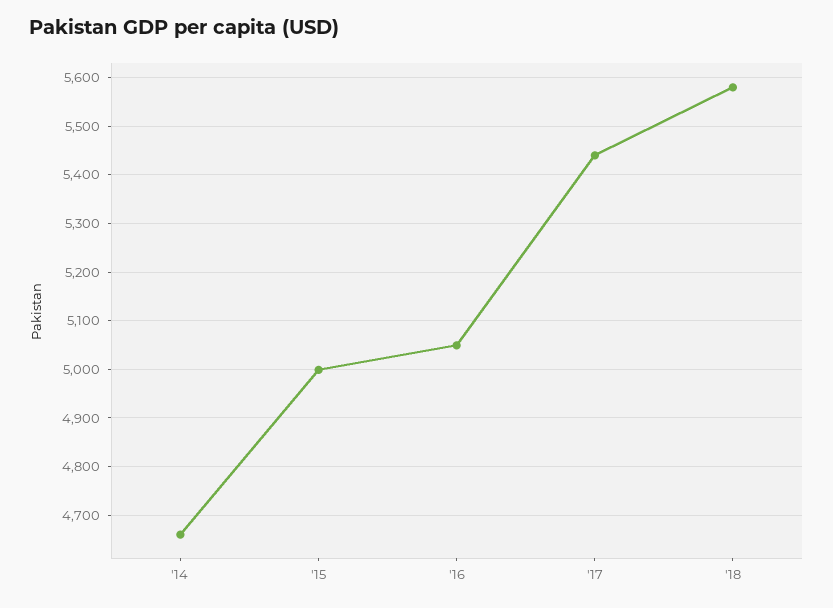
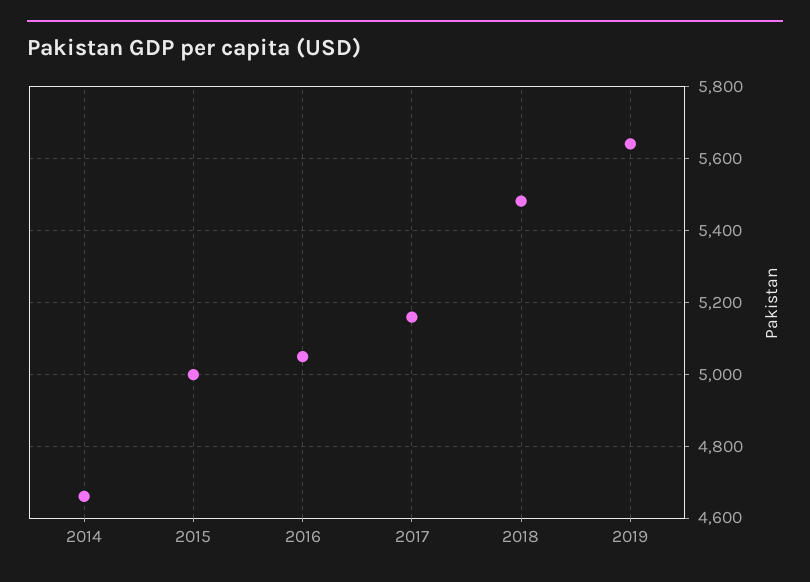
'17: 5440 -> 5160
'18: 5580 -> 5480
2019: none -> 5640

